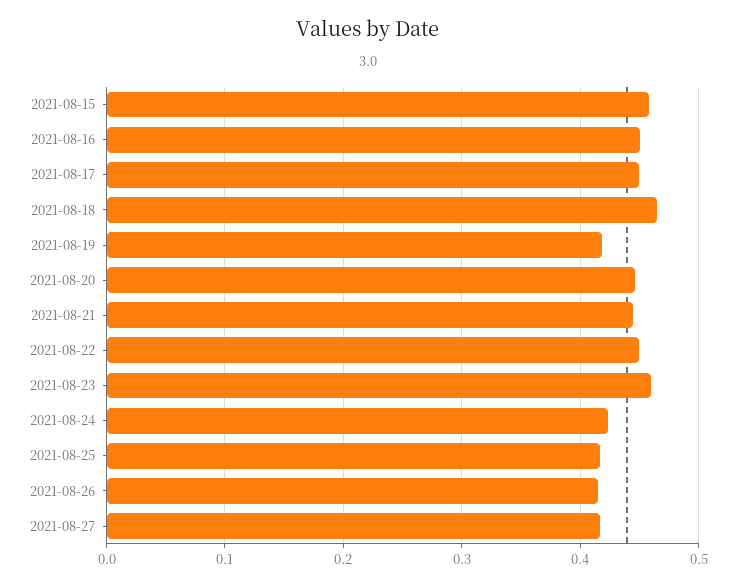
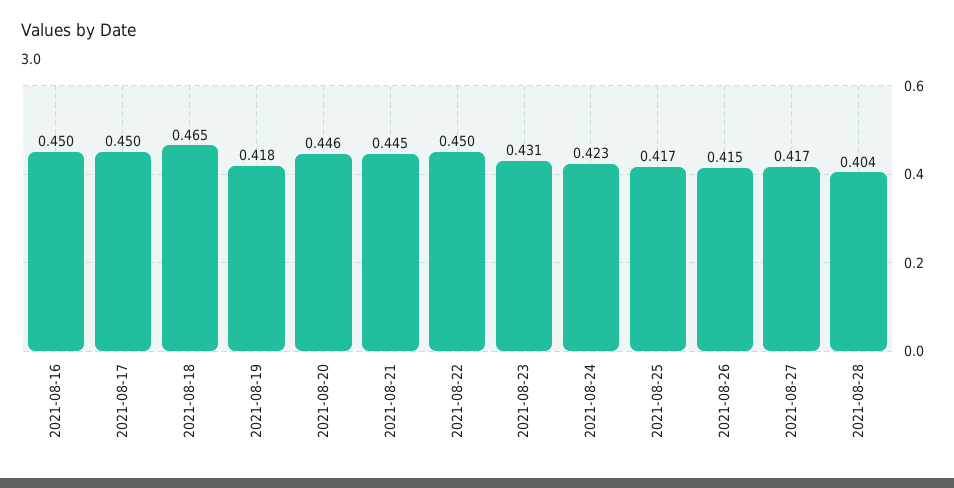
2021-08-15: 0.46 -> none
2021-08-23: 0.46 -> 0.431
2021-08-28: none -> 0.404

